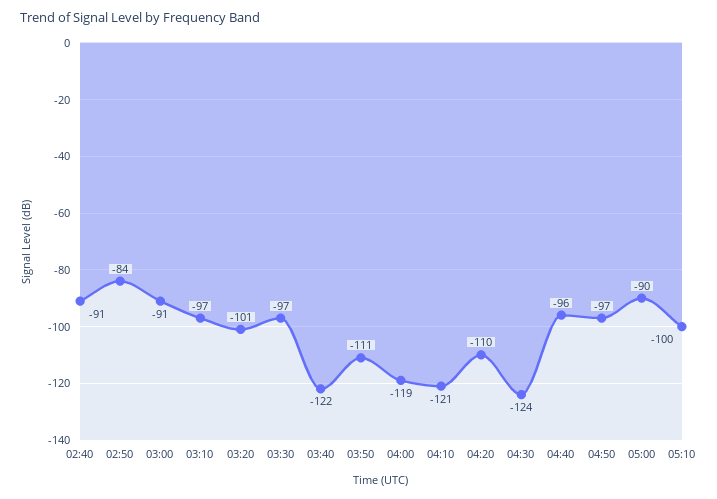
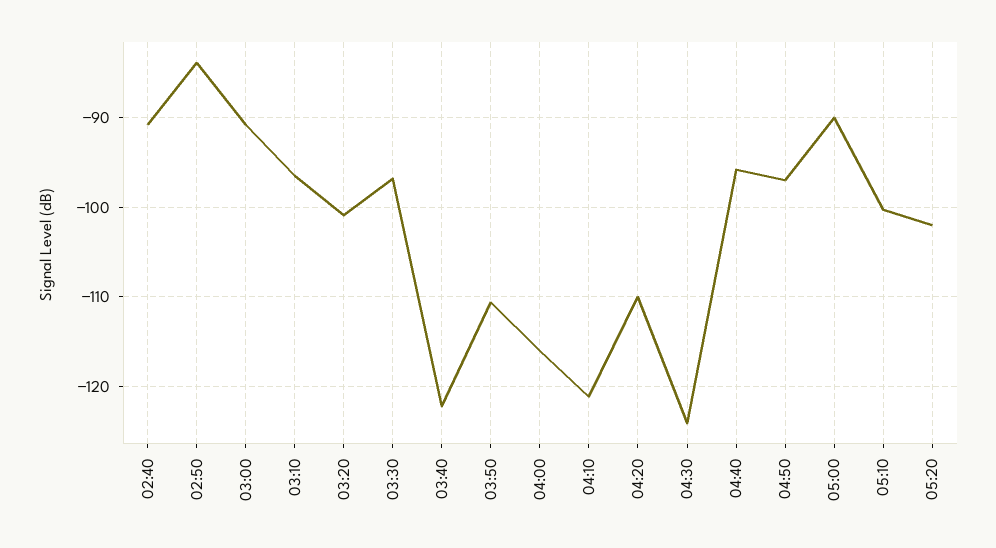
04:00: -119 -> -116
05:20: none -> -102

